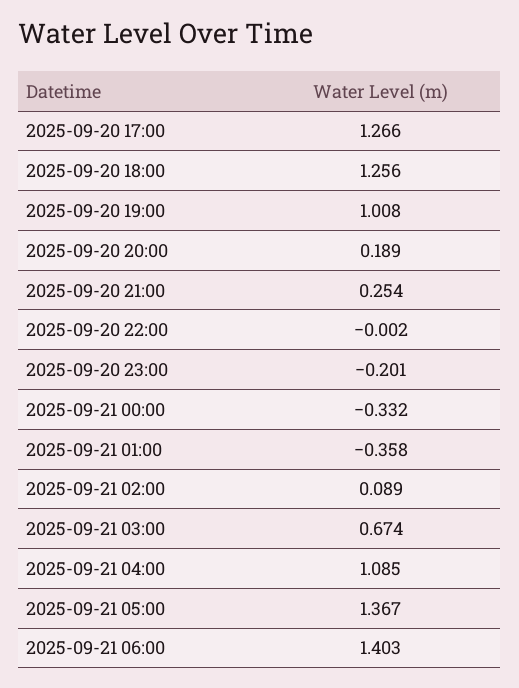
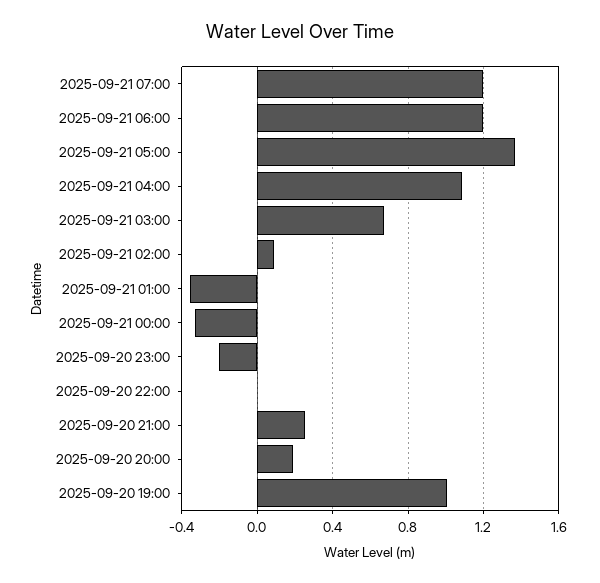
2025-09-20 17:00: 1.266 -> none
2025-09-20 18:00: 1.256 -> none
2025-09-21 06:00: 1.403 -> 1.2
2025-09-21 07:00: none -> 1.2

